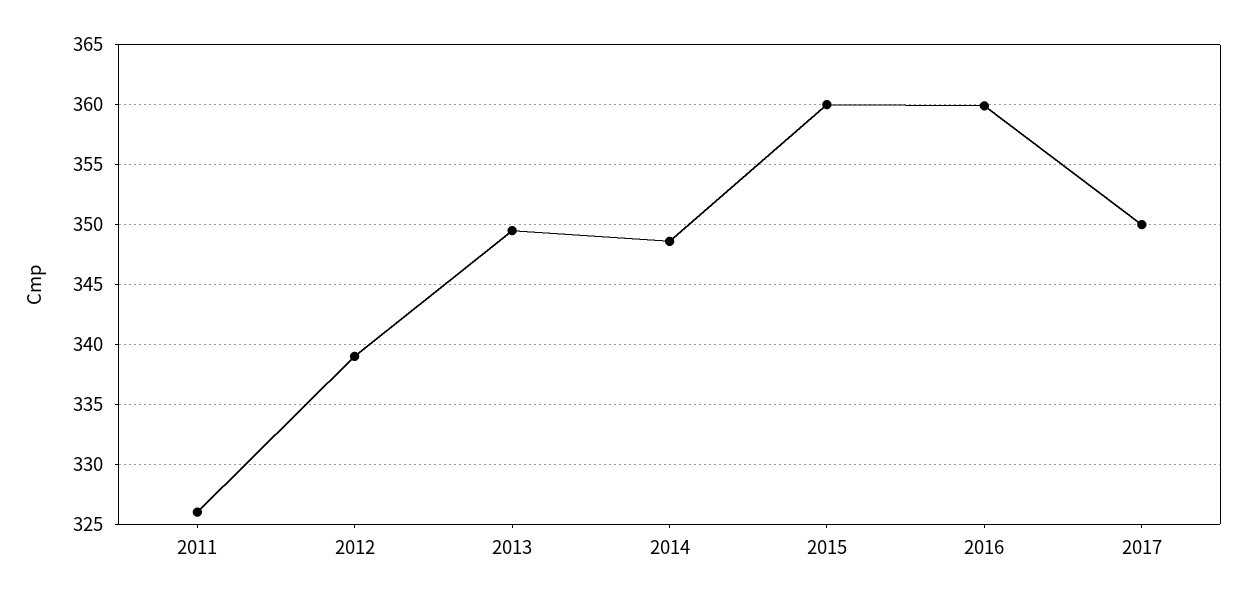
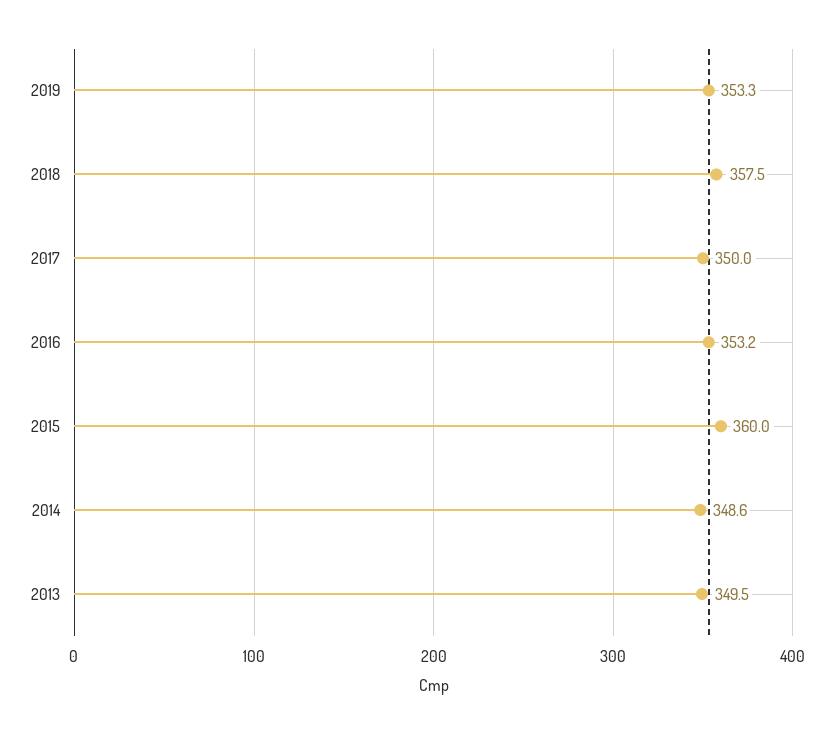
2011: 326 -> none
2012: 339 -> none
2016: 360 -> 353.2
2019: none -> 353.3
2018: none -> 357.5

